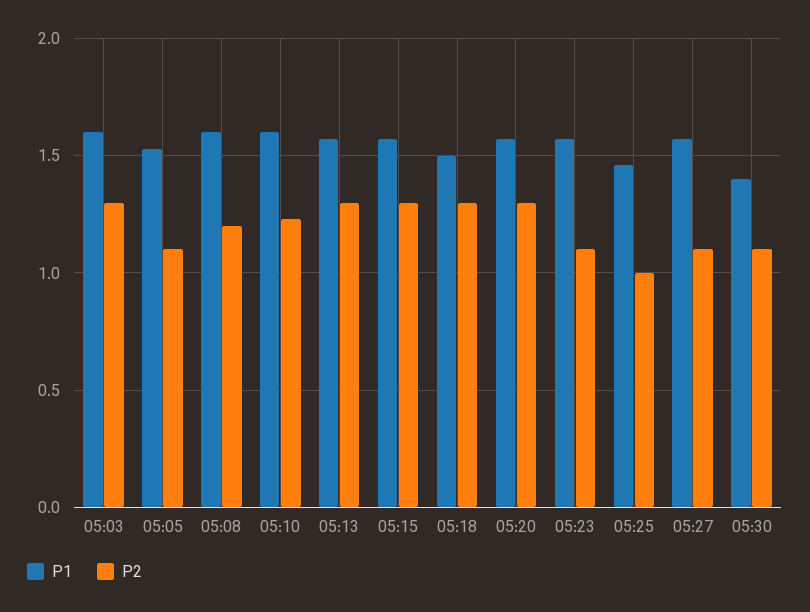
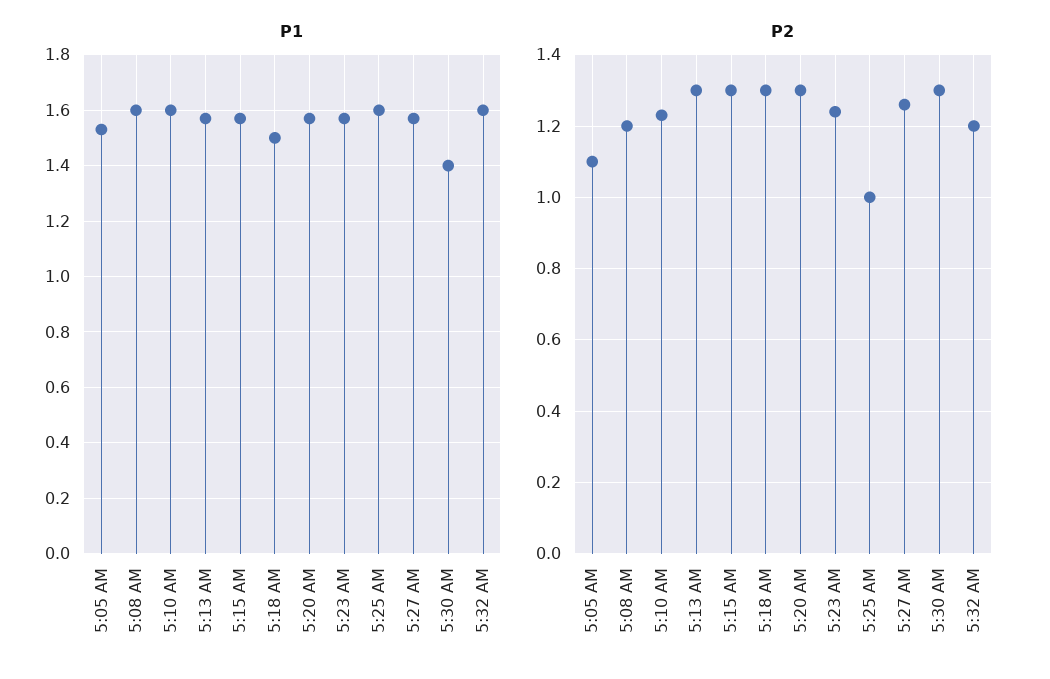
P1, 05:03: 1.6 -> none
P2, 05:03: 1.3 -> none
P2, 05:23: 1.1 -> 1.25
P1, 05:25: 1.45 -> 1.6
P2, 05:27: 1.1 -> 1.25
P2, 05:30: 1.1 -> 1.3
P1, 5:32 AM: none -> 1.6
P2, 5:32 AM: none -> 1.2

